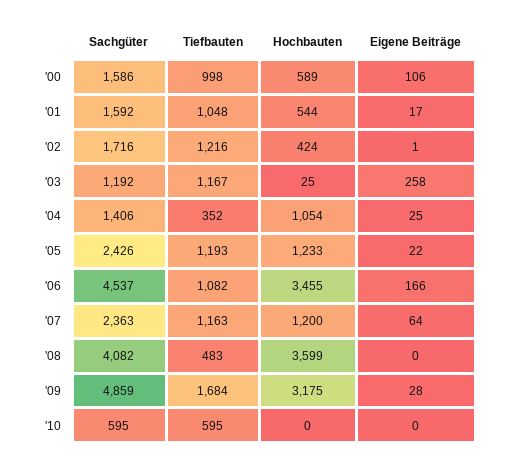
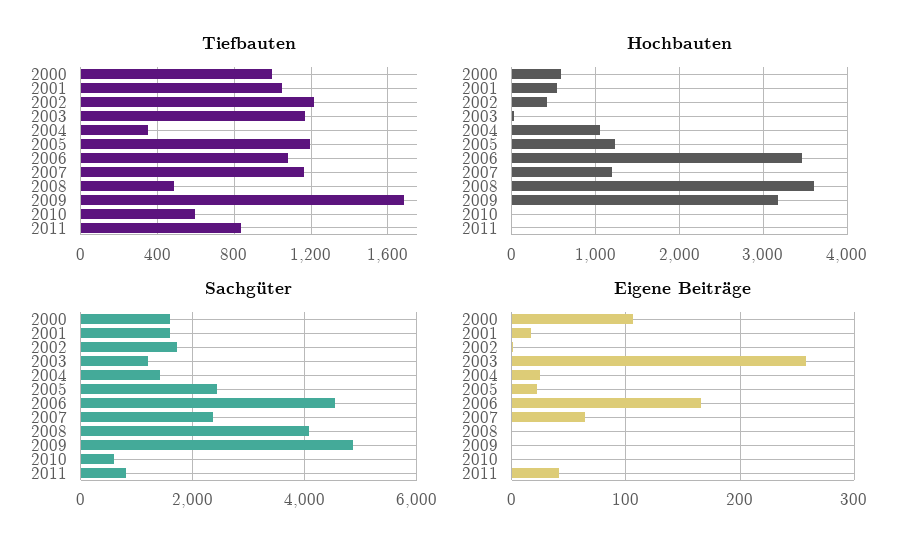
Eigene Beiträge, '09: 28 -> 0
Tiefbauten, 2011: none -> 850
Hochbauten, 2011: none -> 0
Sachgüter, 2011: none -> 800
Eigene Beiträge, 2011: none -> 40

